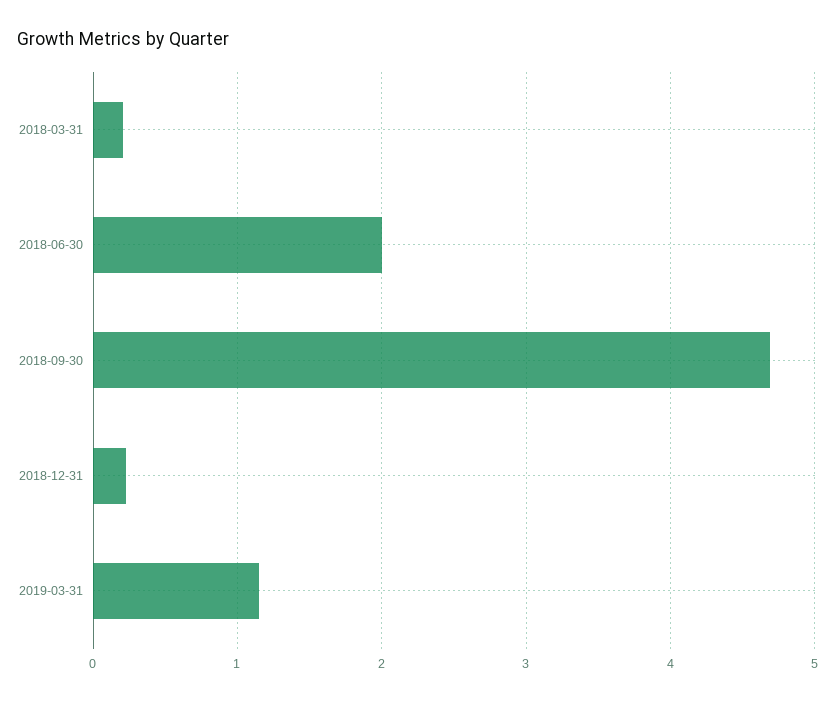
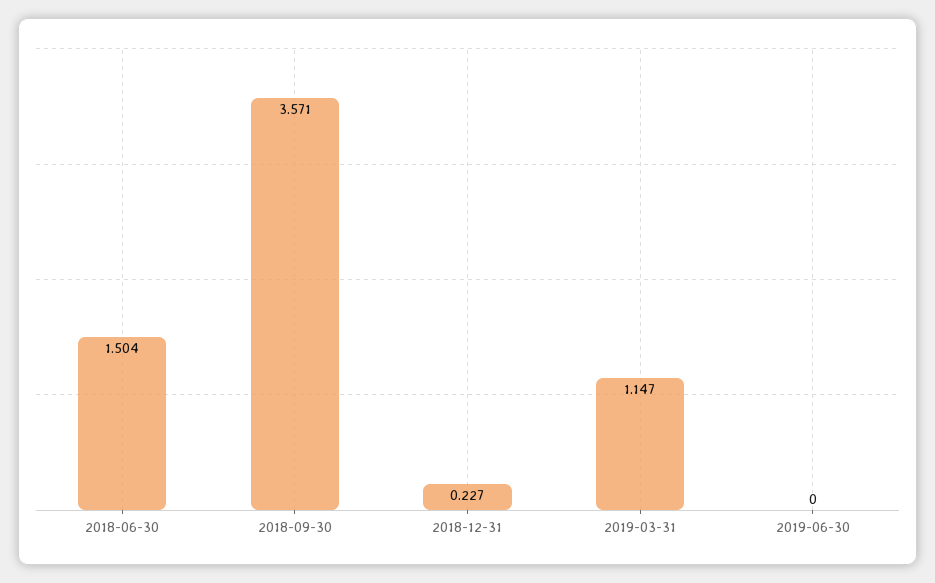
2018-03-31: 0.2 -> none
2018-06-30: 2 -> 1.504
2018-09-30: 4.7 -> 3.571
2019-06-30: none -> 0

